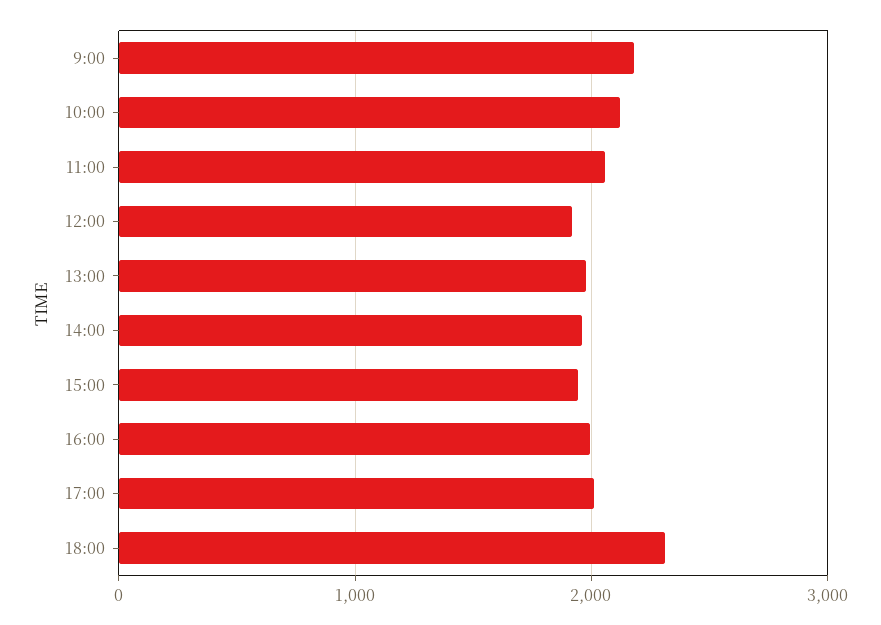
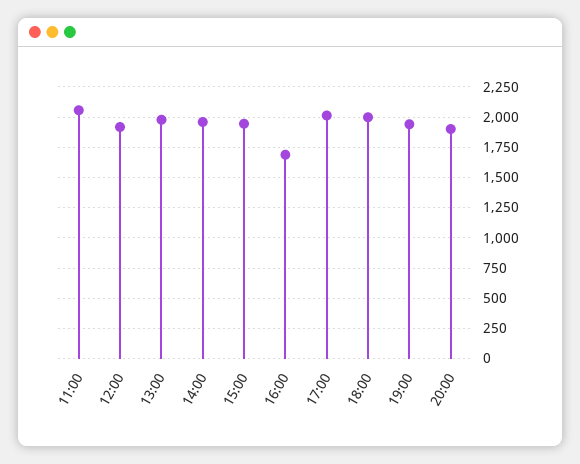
9:00: 2200 -> none
10:00: 2100 -> none
16:00: 2000 -> 1700
18:00: 2300 -> 2000
19:00: none -> 1950
20:00: none -> 1900

